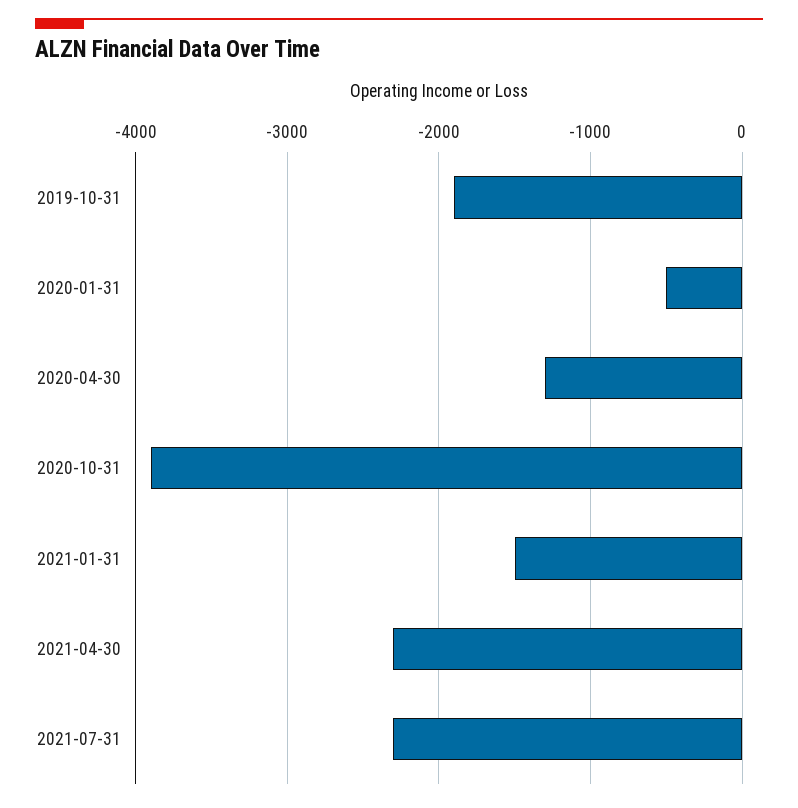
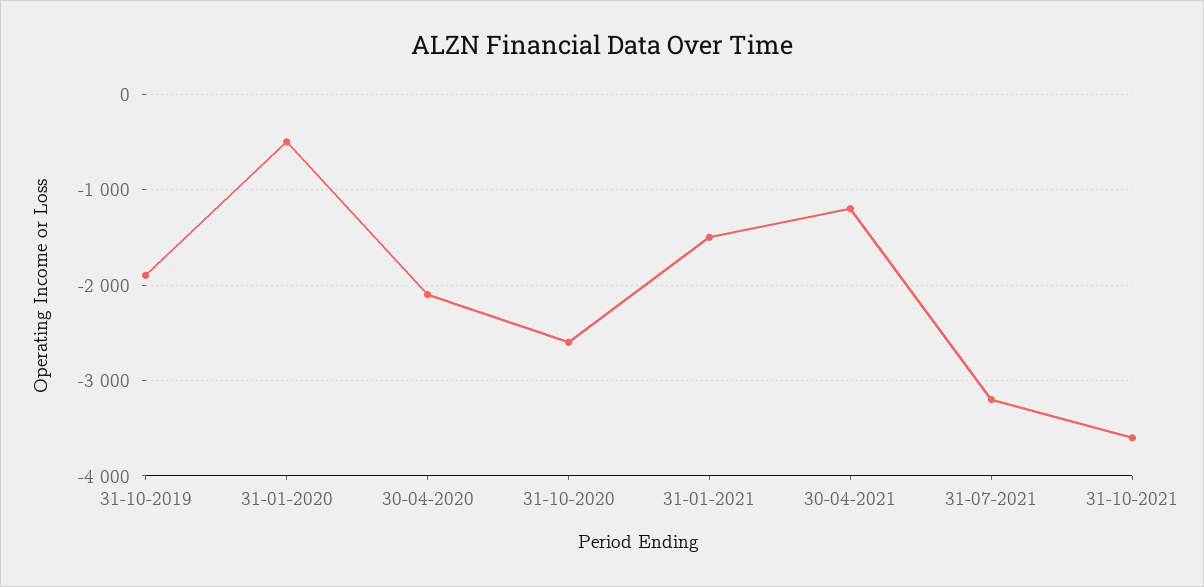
2020-04-30: -1300 -> -2100
2020-10-31: -3900 -> -2600
2021-04-30: -2300 -> -1200
2021-07-31: -2300 -> -3200
31-10-2021: none -> -3600

